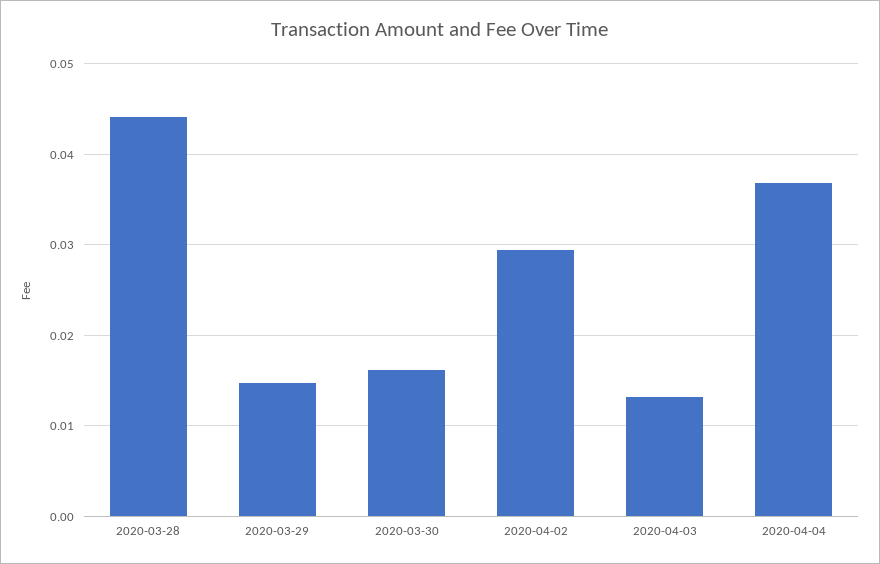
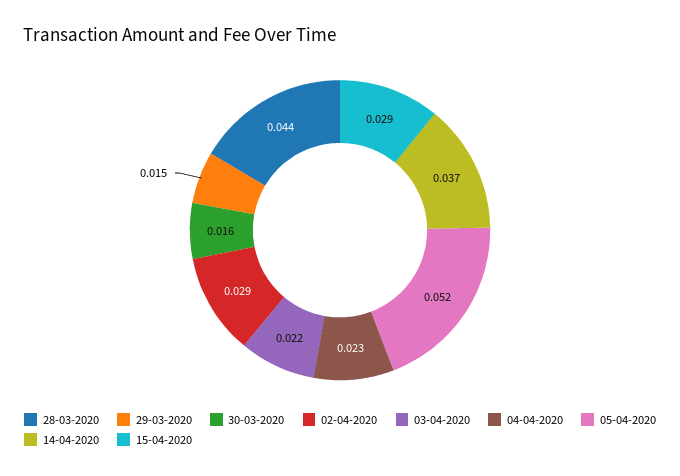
2020-04-03: 0.013 -> 0.022
2020-04-04: 0.037 -> 0.023
05-04-2020: none -> 0.052
14-04-2020: none -> 0.037
15-04-2020: none -> 0.029

